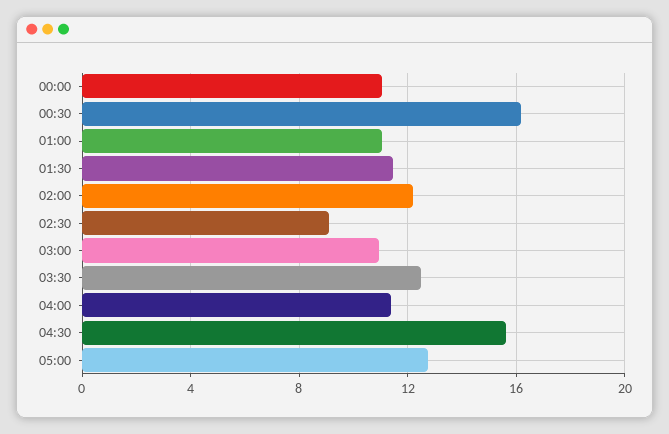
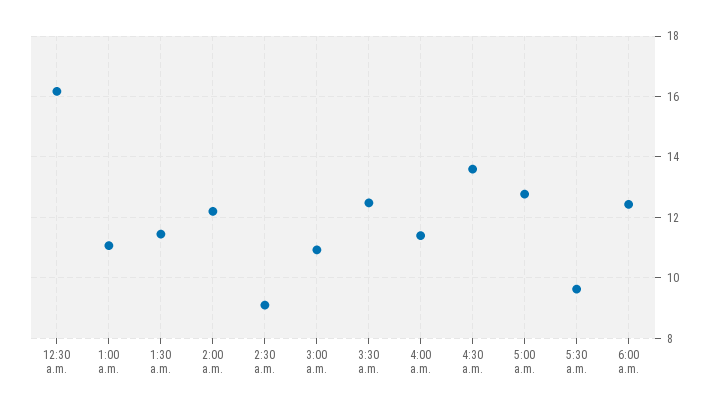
00:00: 11 -> none
04:30: 15.5 -> 13.6
5:30 a.m.: none -> 9.6
6:00 a.m.: none -> 12.4

